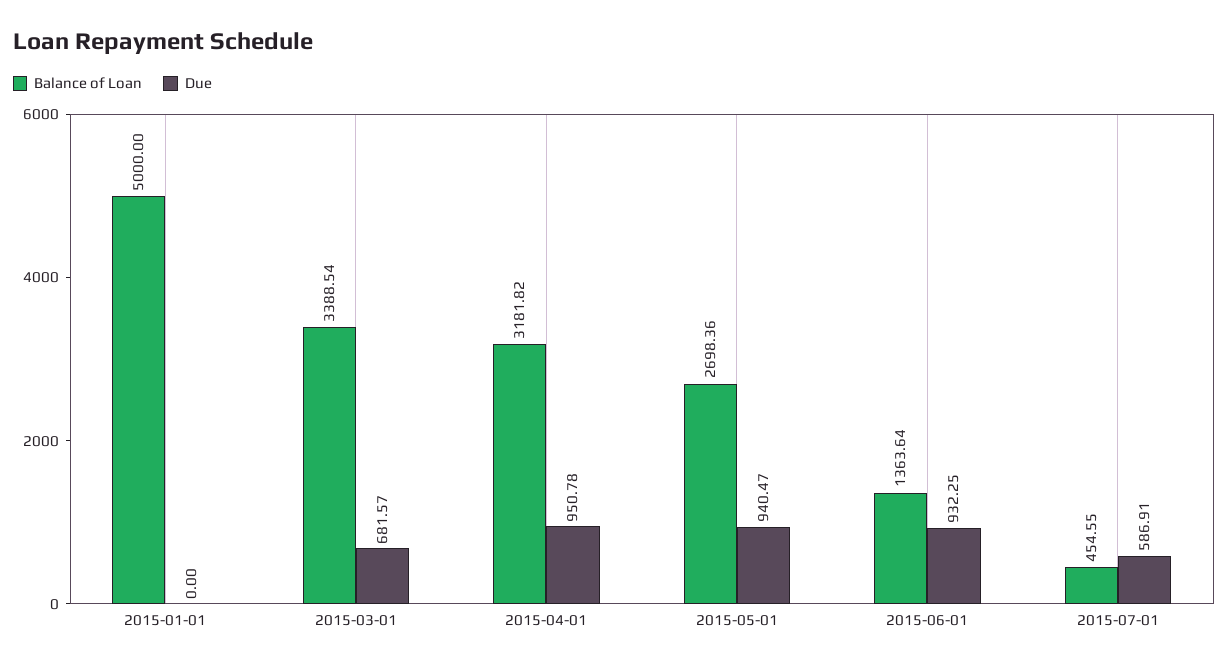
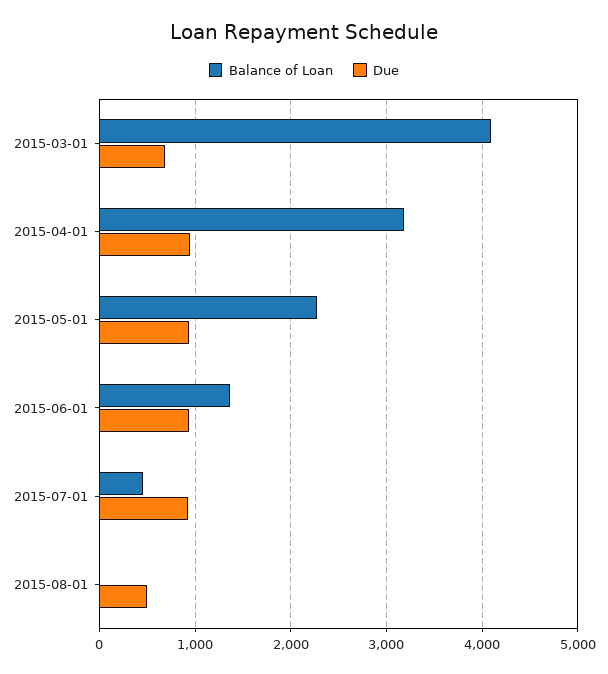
Balance of Loan, 2015-01-01: 5000 -> none
Due, 2015-01-01: 0 -> none
Balance of Loan, 2015-03-01: 3388.54 -> 4100
Balance of Loan, 2015-05-01: 2698.36 -> 2300
Due, 2015-07-01: 586.91 -> 900
Balance of Loan, 2015-08-01: none -> 0
Due, 2015-08-01: none -> 500

